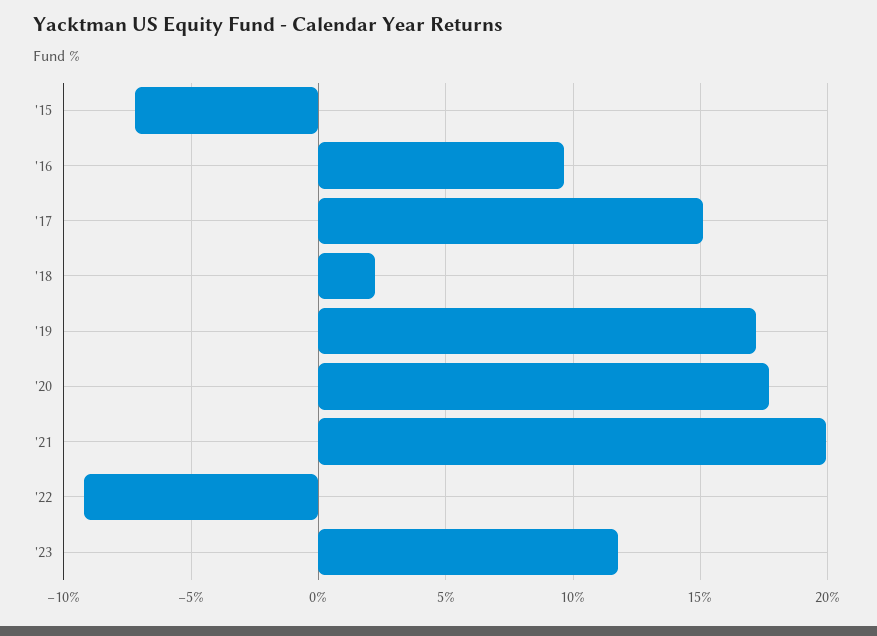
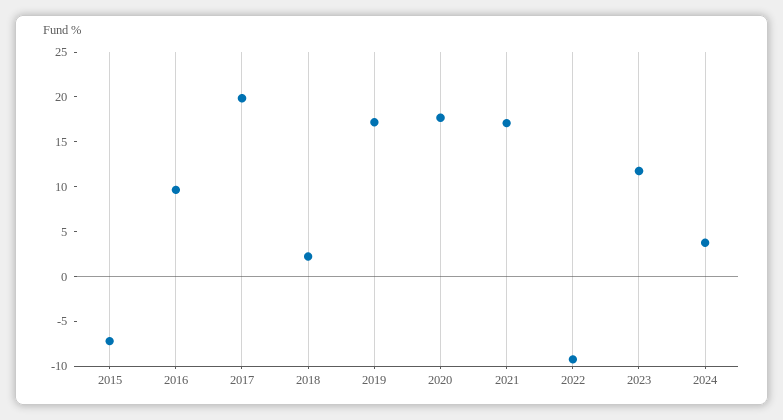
'17: 15 -> 20
'21: 20 -> 17
2024: none -> 4

